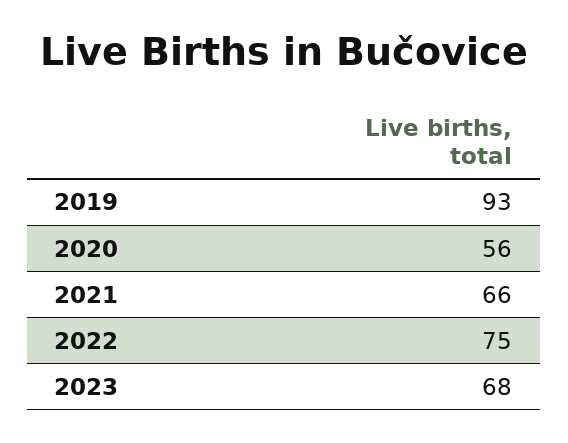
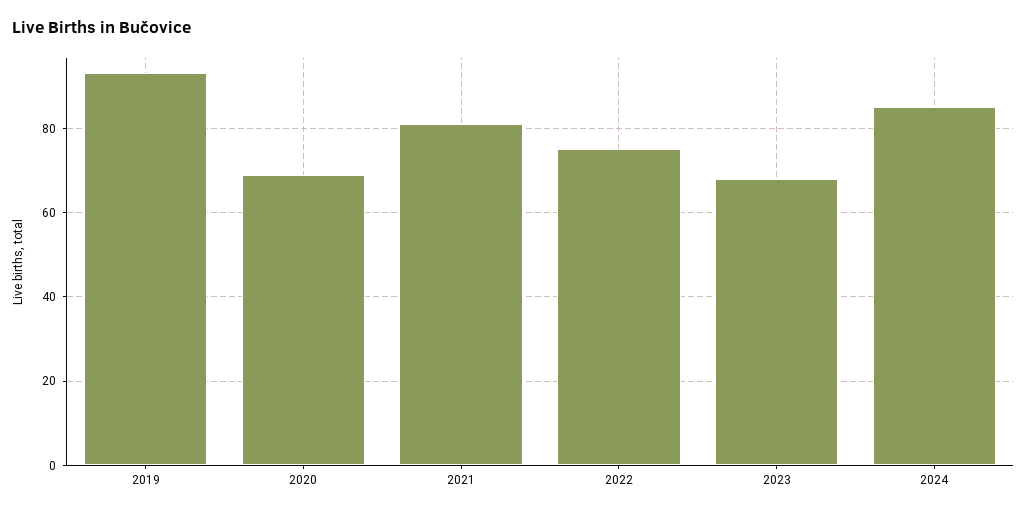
2020: 56 -> 70
2021: 66 -> 80
2024: none -> 85

